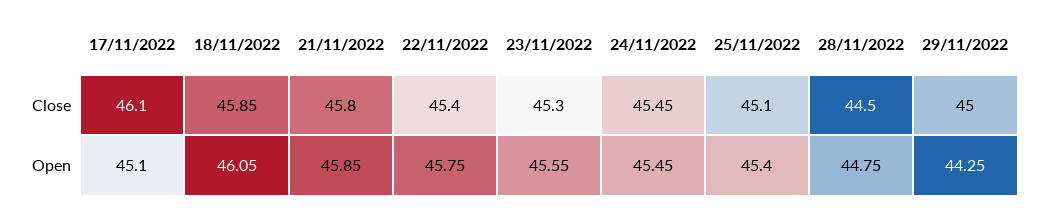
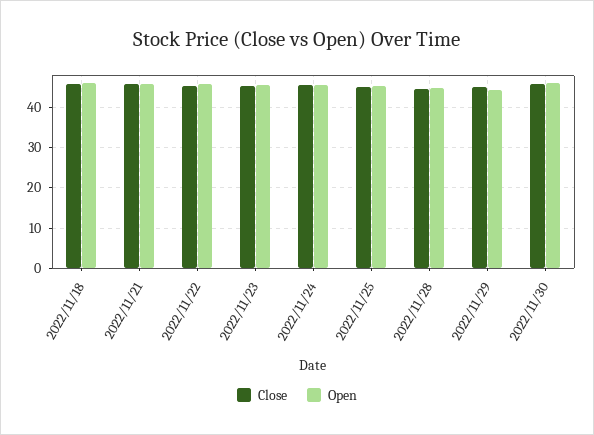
Close, 17/11/2022: 46.1 -> none
Open, 17/11/2022: 45.1 -> none
Close, 2022/11/30: none -> 46
Open, 2022/11/30: none -> 46

